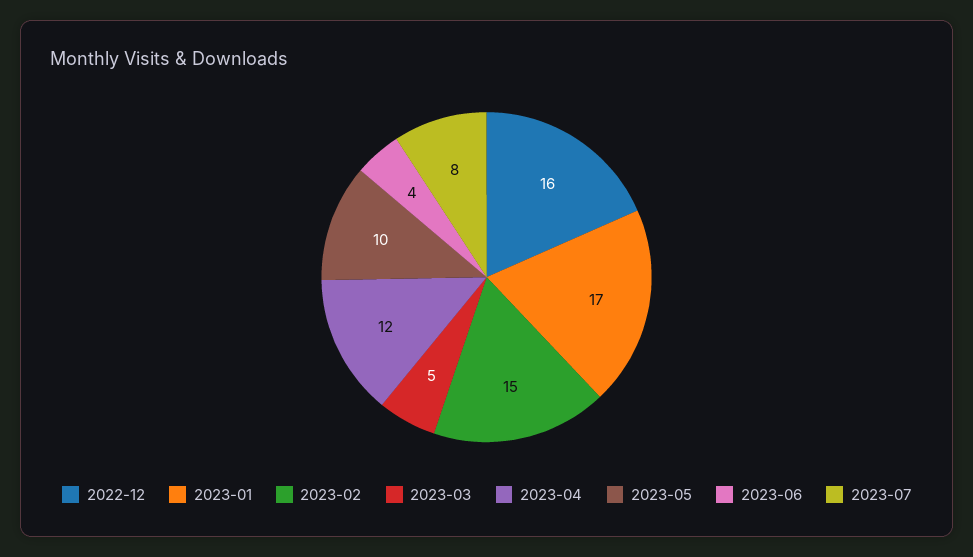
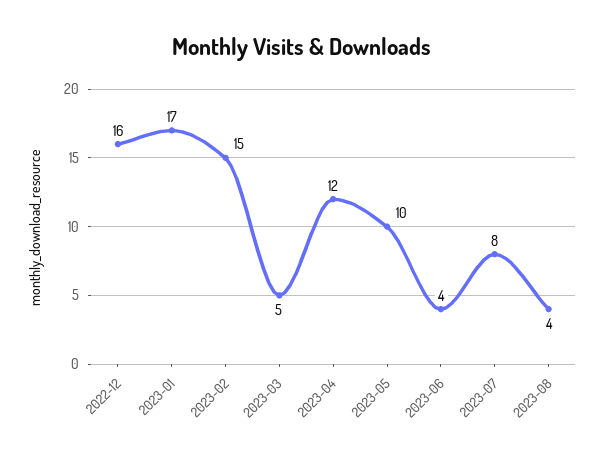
2023-08: none -> 4

